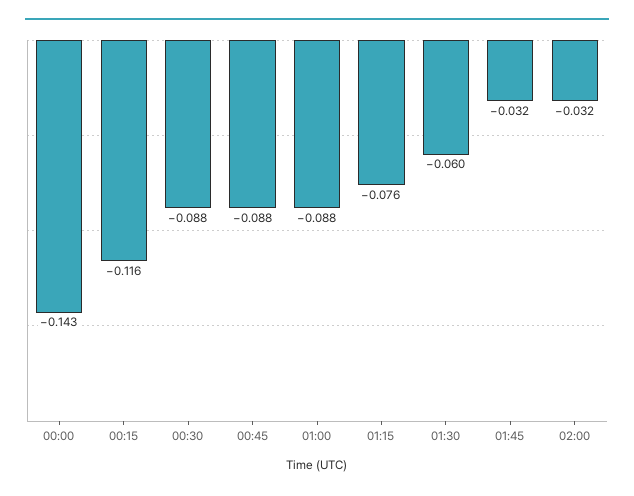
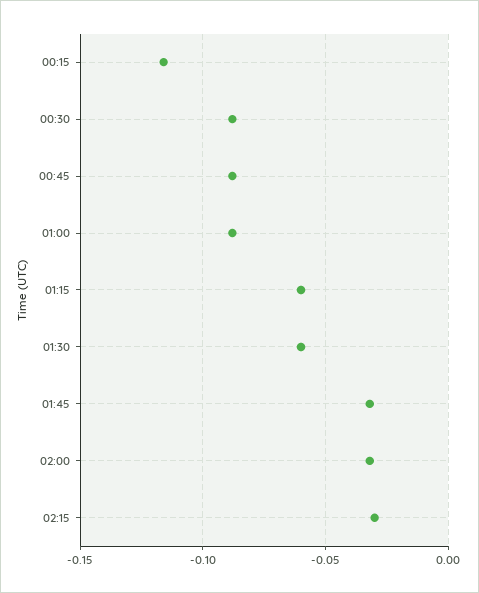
00:00: -0.143 -> none
01:15: -0.076 -> -0.06
02:15: none -> -0.03

